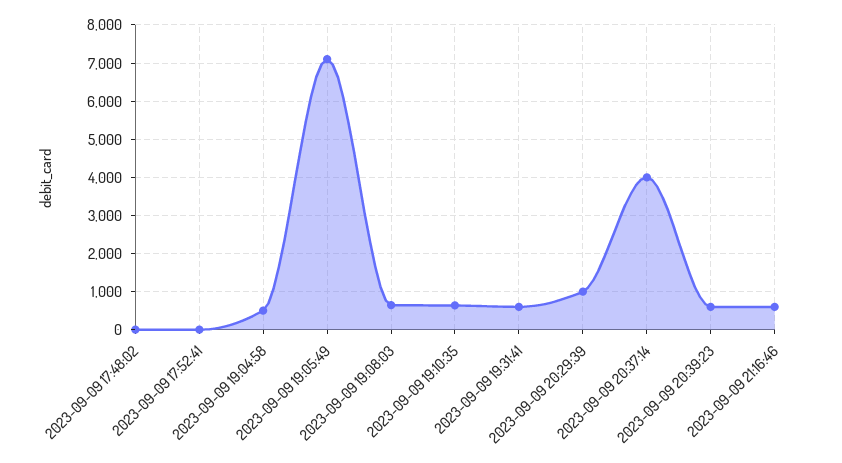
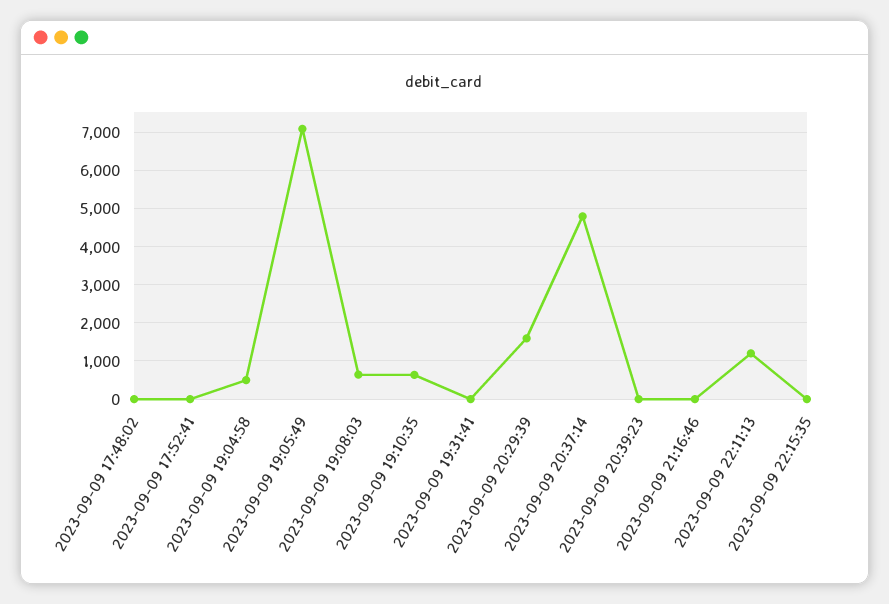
2023-09-09 19:31:41: 600 -> 0
2023-09-09 20:29:39: 1000 -> 1600
2023-09-09 20:37:14: 4000 -> 4800
2023-09-09 20:39:23: 600 -> 0
2023-09-09 21:16:46: 600 -> 0
2023-09-09 22:11:13: none -> 1200
2023-09-09 22:15:35: none -> 0

